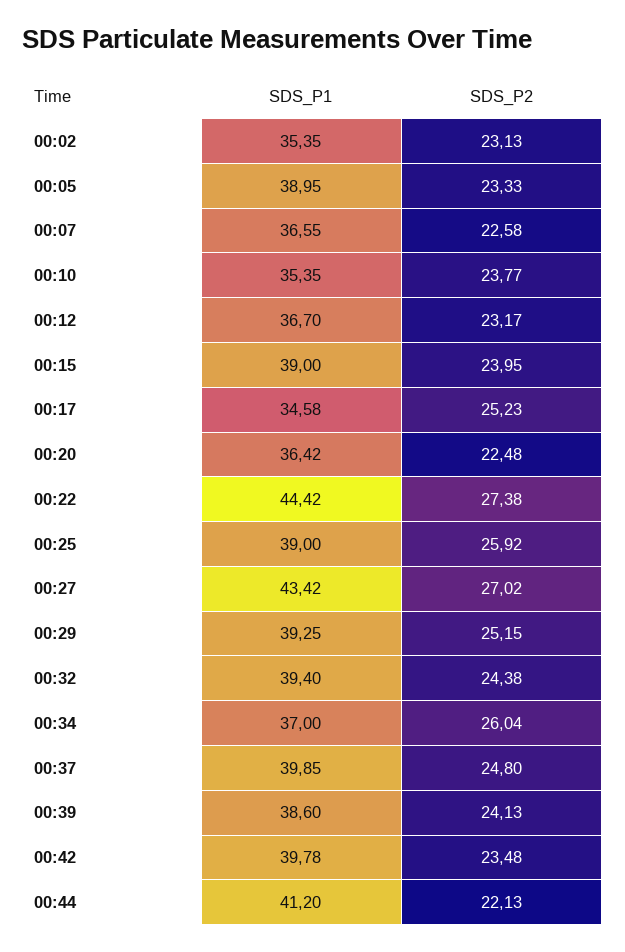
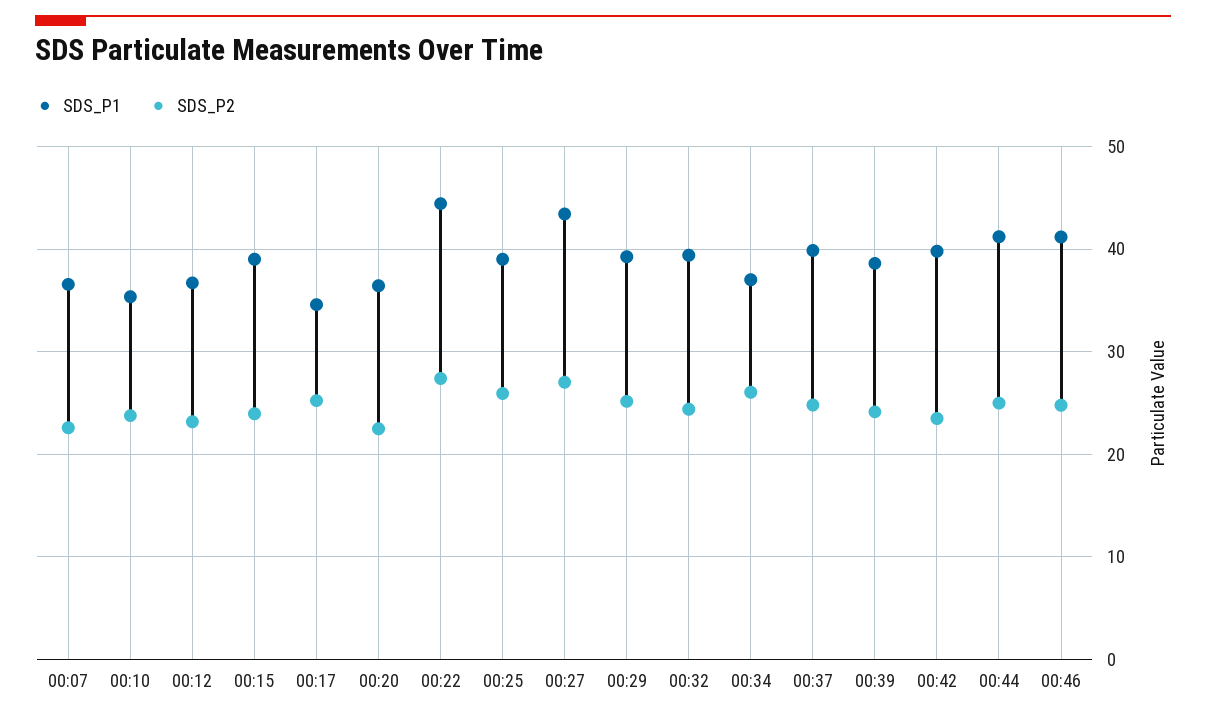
SDS_P1, 00:02: 35.35 -> none
SDS_P2, 00:02: 23.13 -> none
SDS_P1, 00:05: 38.95 -> none
SDS_P2, 00:05: 23.33 -> none
SDS_P2, 00:44: 22.13 -> 25
SDS_P1, 00:46: none -> 41
SDS_P2, 00:46: none -> 25

